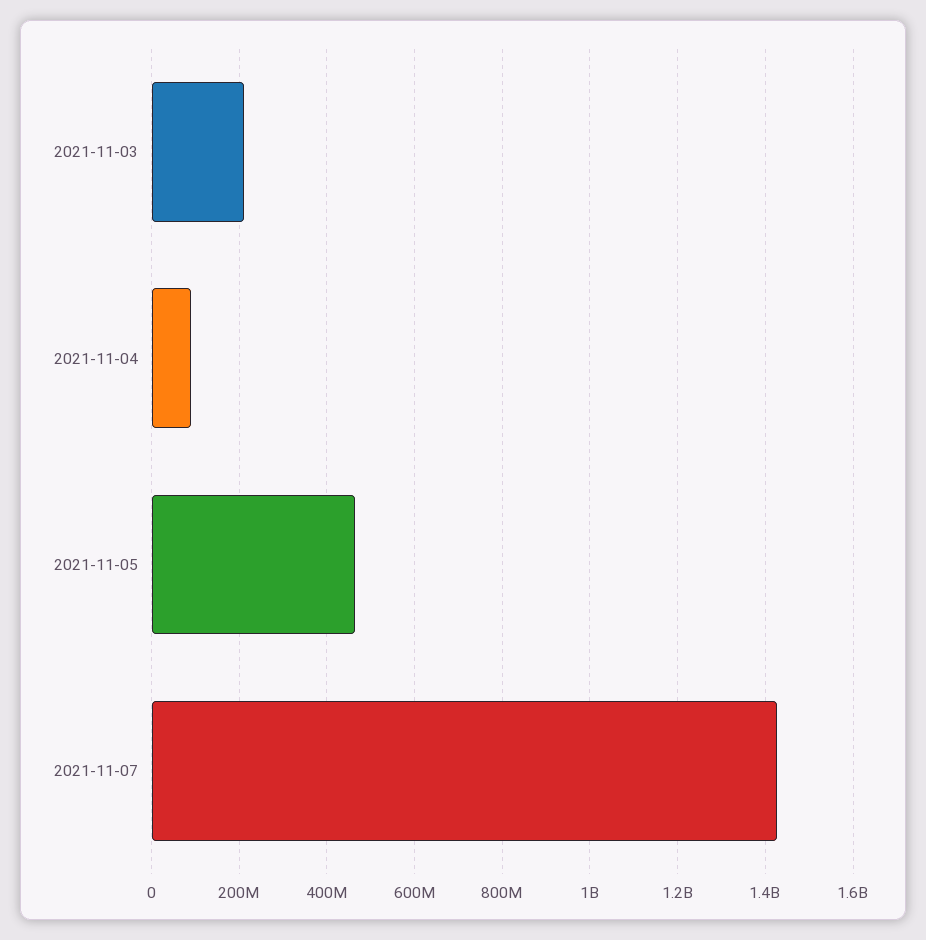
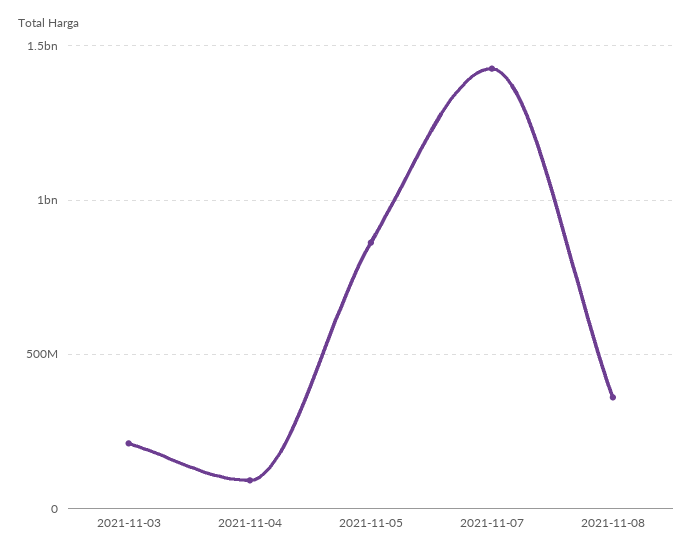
2021-11-05: 460000000 -> 850000000
2021-11-08: none -> 350000000

